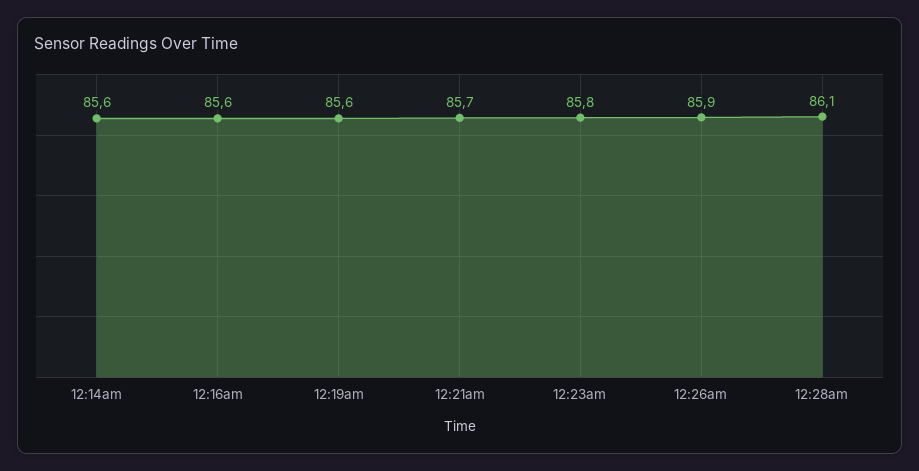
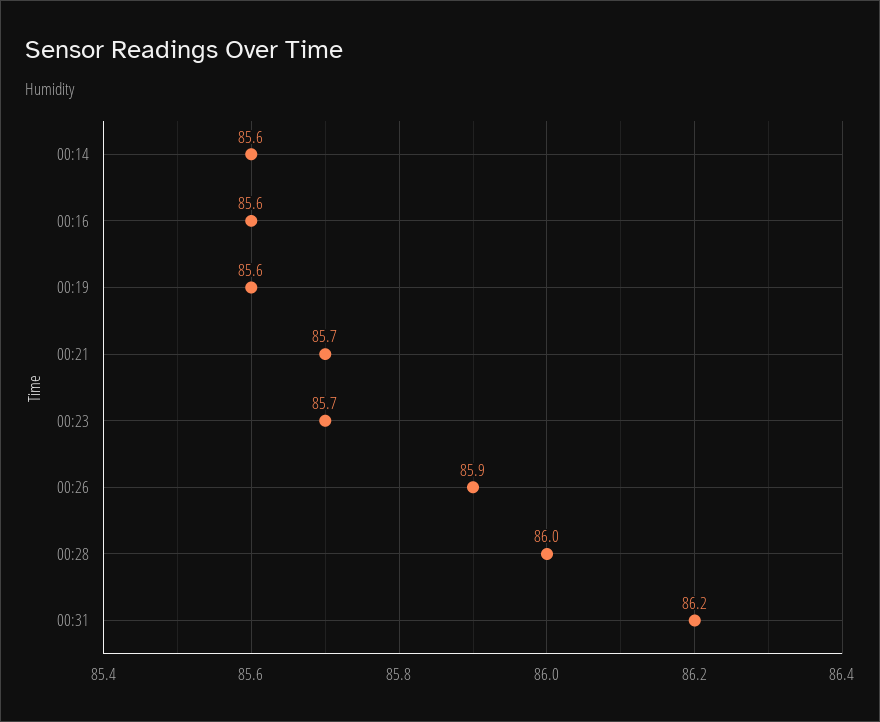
12:23am: 85.8 -> 85.7
12:28am: 86.1 -> 86
00:31: none -> 86.2

